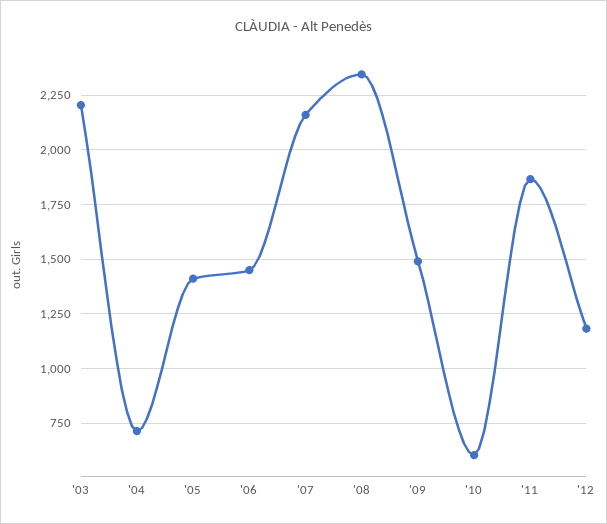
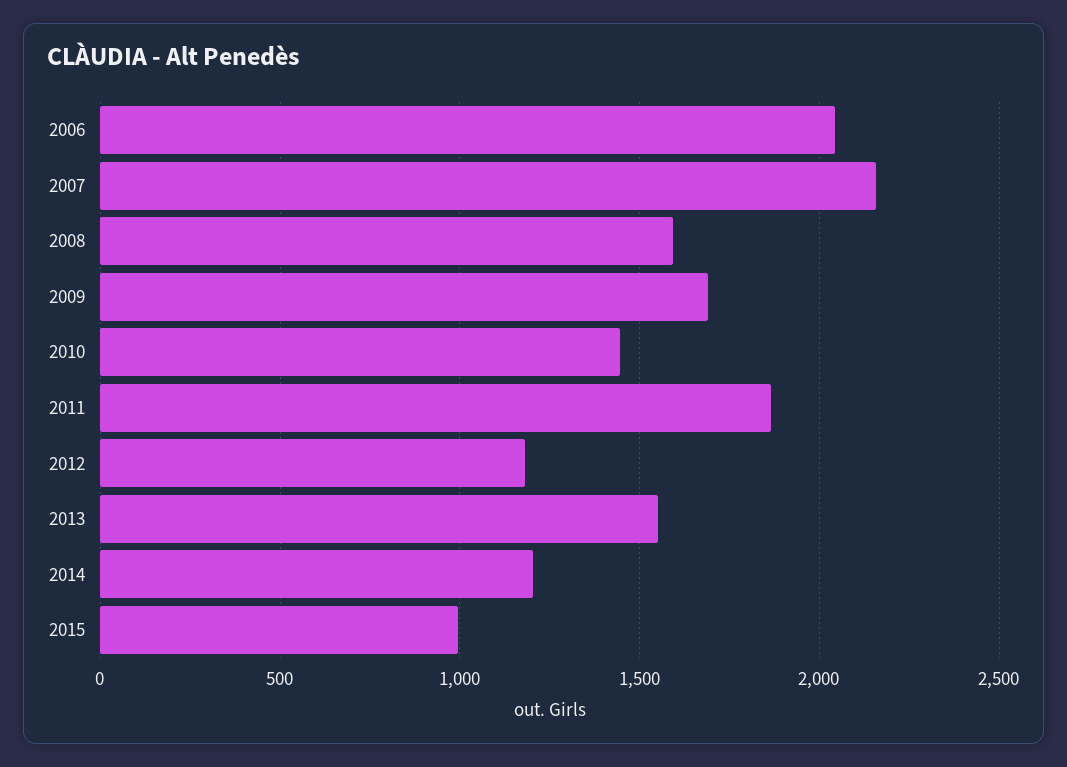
'03: 2200 -> none
'04: 700 -> none
'05: 1400 -> none
'06: 1450 -> 2050
'08: 2350 -> 1600
'09: 1500 -> 1700
'10: 600 -> 1450
2013: none -> 1550
2014: none -> 1200
2015: none -> 1000

